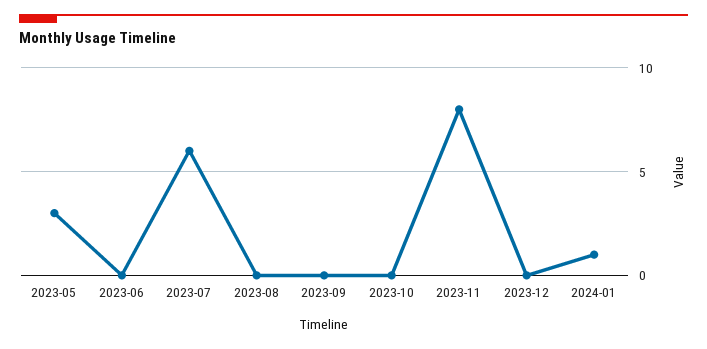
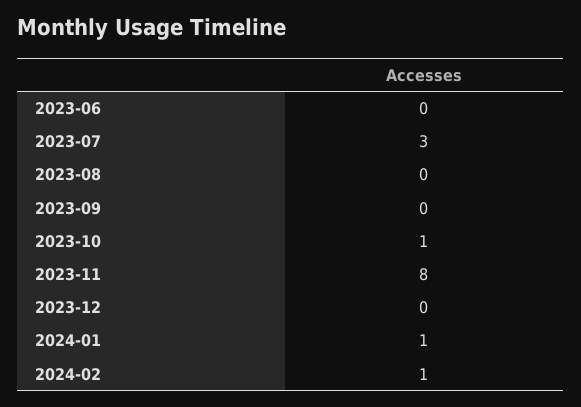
2023-05: 3 -> none
2023-07: 6 -> 3
2023-10: 0 -> 1
2024-02: none -> 1

